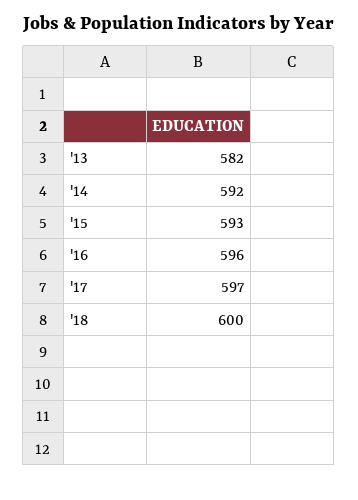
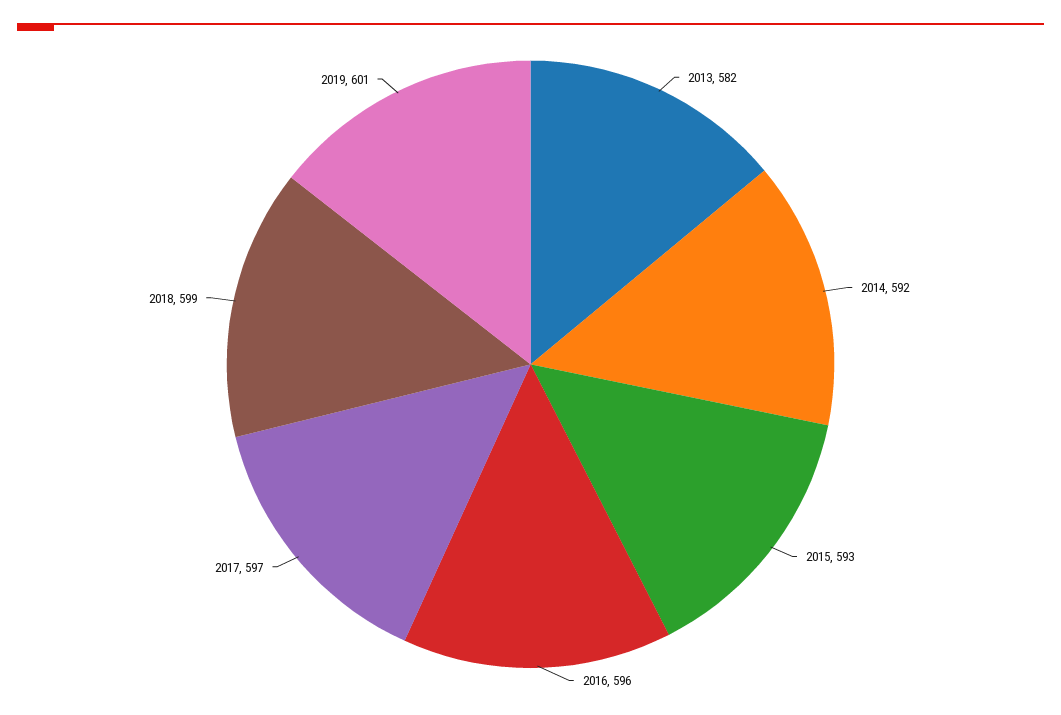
'18: 600 -> 599
2019: none -> 601

